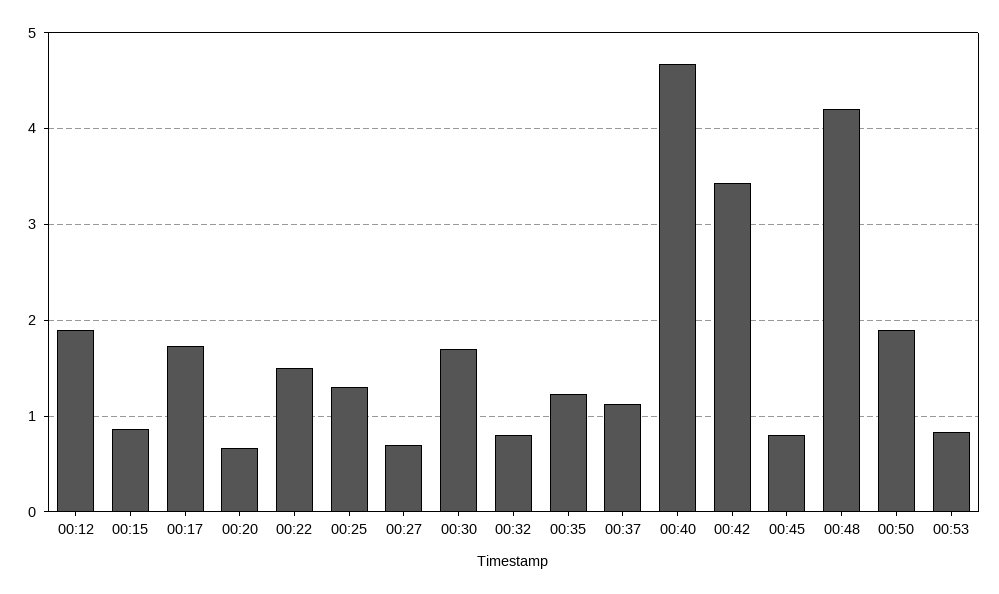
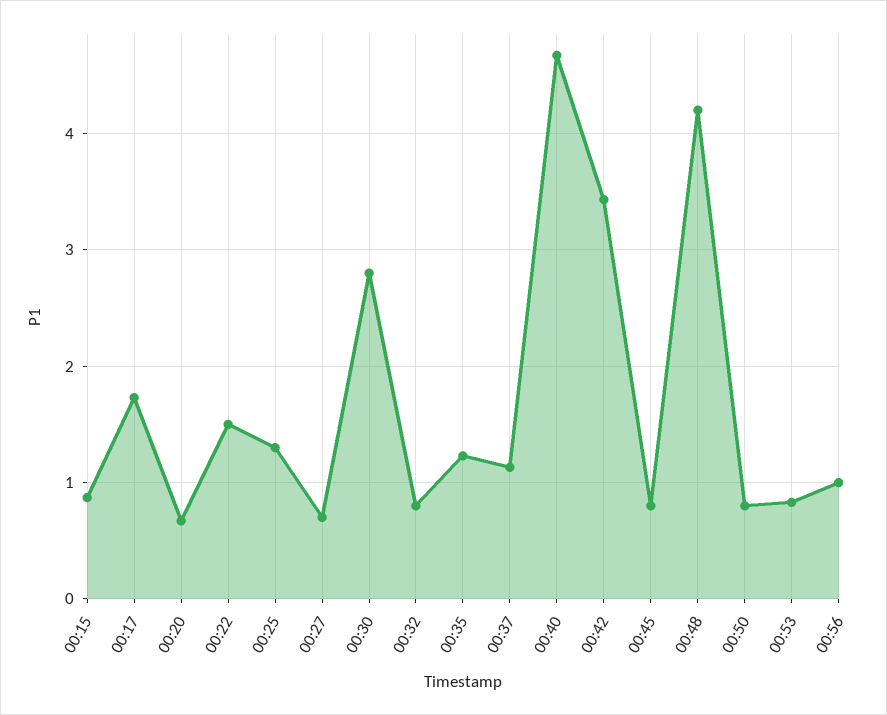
00:12: 1.9 -> none
00:30: 1.7 -> 2.8
00:50: 1.9 -> 0.8
00:56: none -> 1

